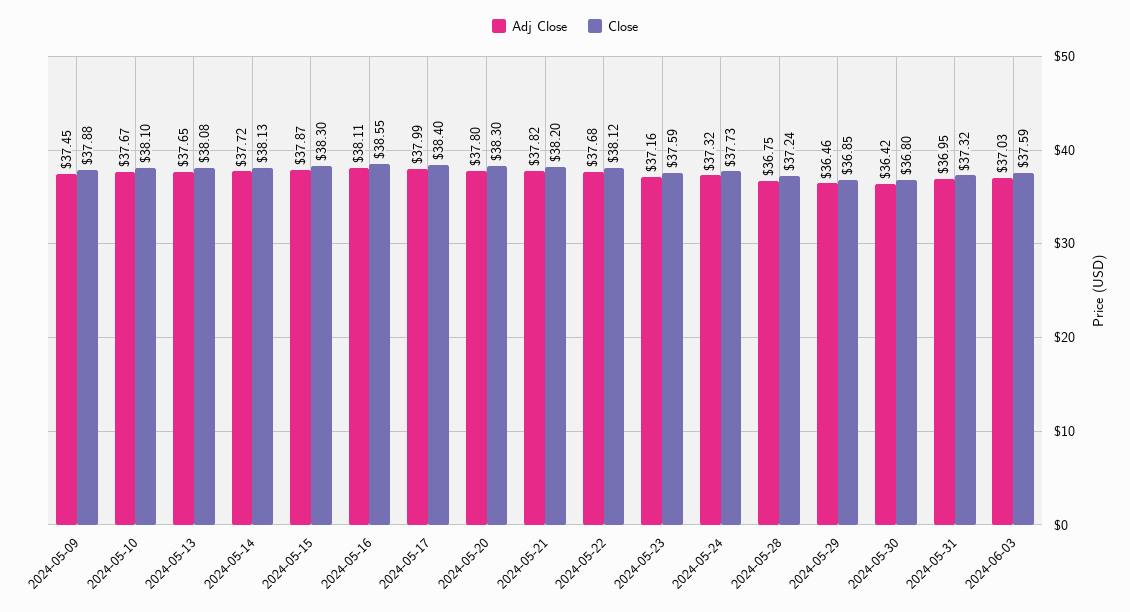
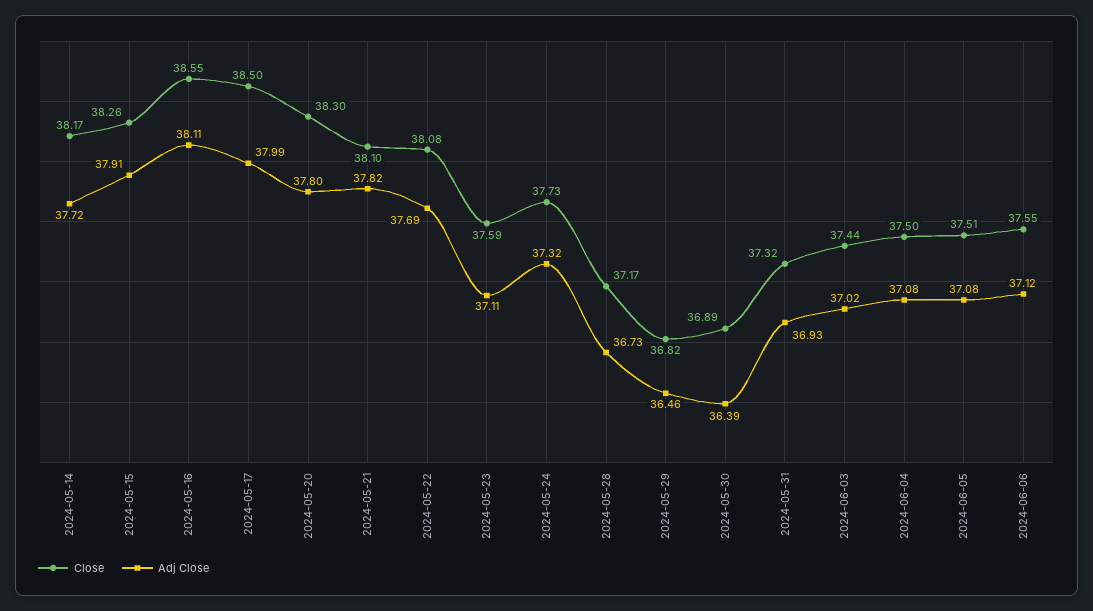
Adj Close, 2024-05-09: 37.45 -> none
Close, 2024-05-09: 37.88 -> none
Adj Close, 2024-05-10: 37.67 -> none
Close, 2024-05-10: 38.1 -> none
Adj Close, 2024-05-13: 37.65 -> none
Close, 2024-05-13: 38.08 -> none
Close, 2024-05-14: 38.13 -> 38.17
Adj Close, 2024-05-15: 37.87 -> 37.91
Close, 2024-05-15: 38.3 -> 38.26
Close, 2024-05-17: 38.4 -> 38.5
Close, 2024-05-21: 38.2 -> 38.1
Adj Close, 2024-05-22: 37.68 -> 37.69
Close, 2024-05-22: 38.12 -> 38.08
Adj Close, 2024-05-23: 37.16 -> 37.11
Adj Close, 2024-05-28: 36.75 -> 36.73
Close, 2024-05-28: 37.24 -> 37.17
Close, 2024-05-29: 36.85 -> 36.82
Adj Close, 2024-05-30: 36.42 -> 36.39
Close, 2024-05-30: 36.8 -> 36.89
Adj Close, 2024-05-31: 36.95 -> 36.93
Adj Close, 2024-06-03: 37.03 -> 37.02
Close, 2024-06-03: 37.59 -> 37.44
Close, 2024-06-04: none -> 37.5
Adj Close, 2024-06-04: none -> 37.08
Close, 2024-06-05: none -> 37.51
Adj Close, 2024-06-05: none -> 37.08
Close, 2024-06-06: none -> 37.55
Adj Close, 2024-06-06: none -> 37.12

